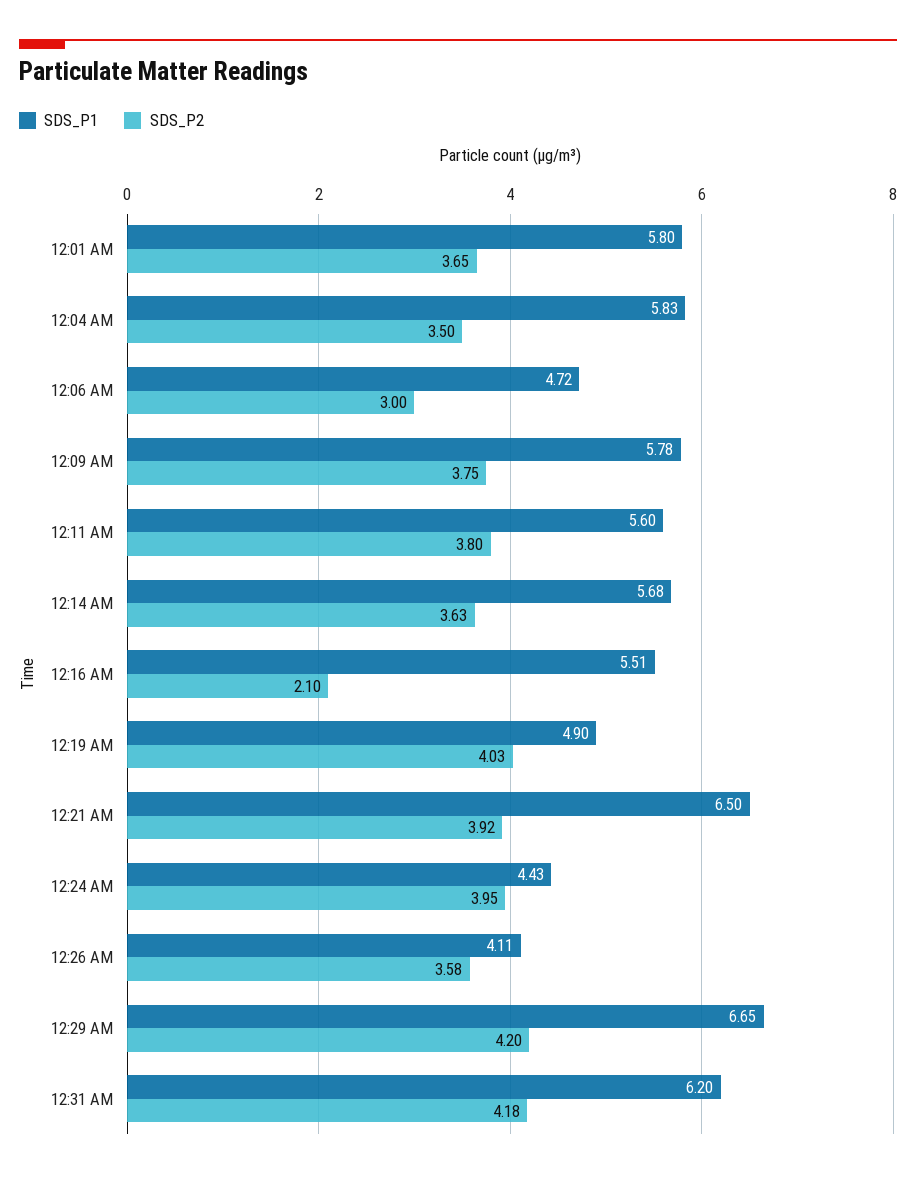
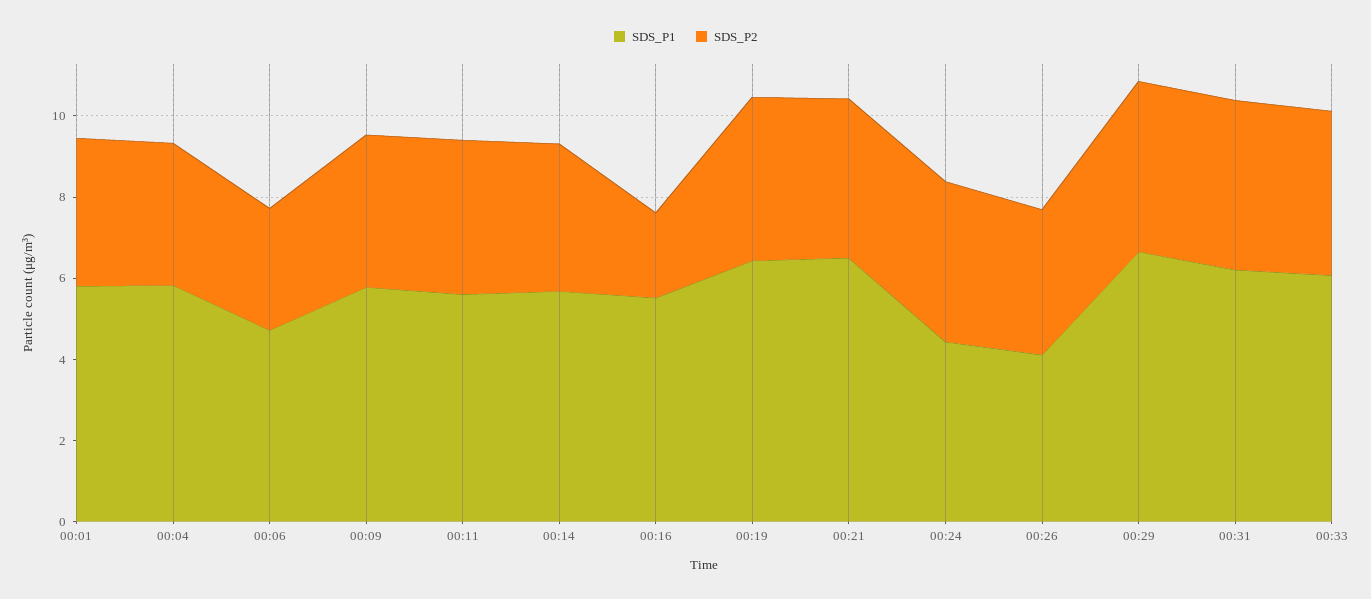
SDS_P1, 12:19 AM: 4.9 -> 6.5
SDS_P1, 00:33: none -> 6
SDS_P2, 00:33: none -> 4

